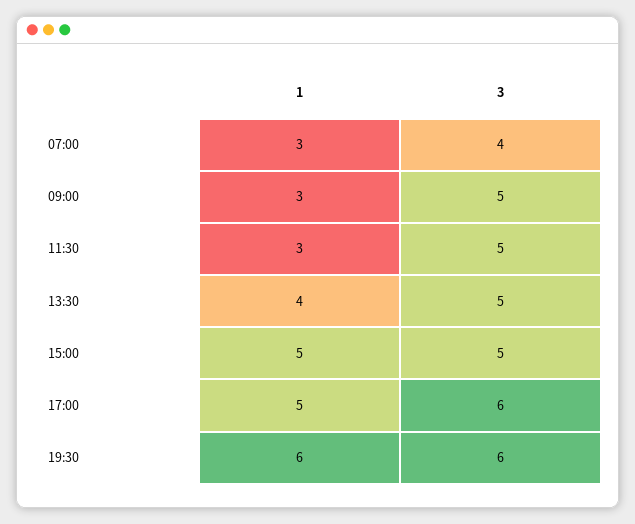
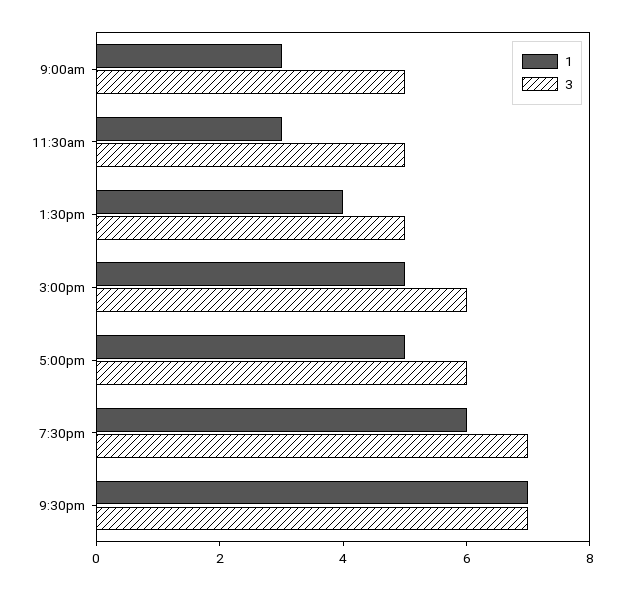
1, 07:00: 3 -> none
3, 07:00: 4 -> none
3, 15:00: 5 -> 6
3, 19:30: 6 -> 7
1, 9:30pm: none -> 7
3, 9:30pm: none -> 7

